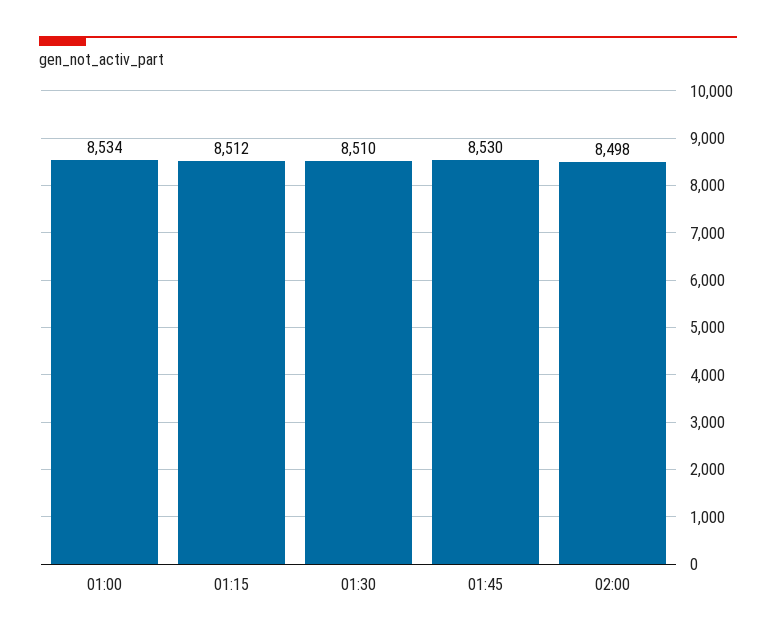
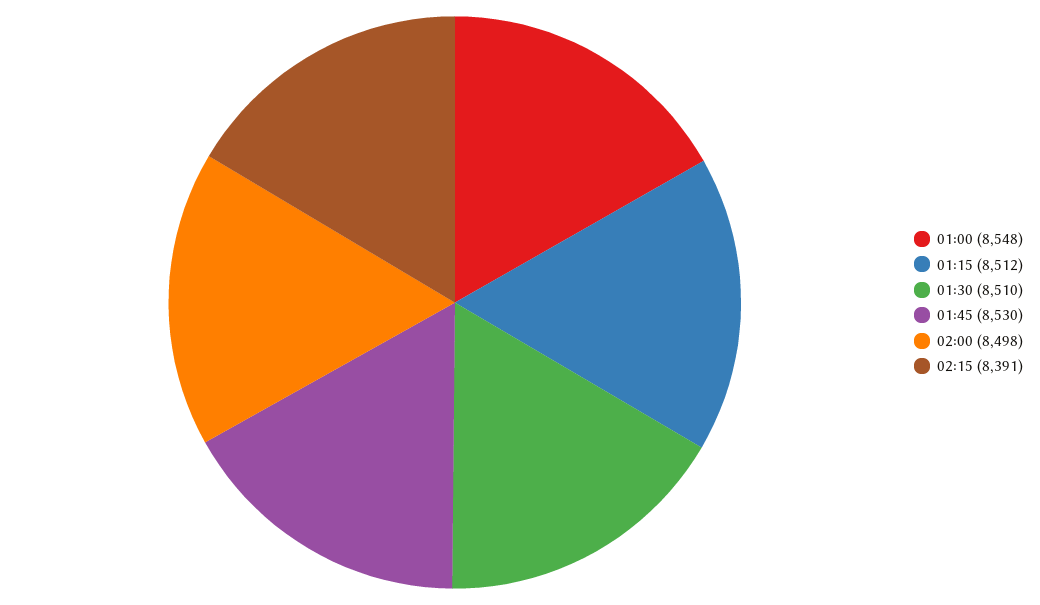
01:00: 8534 -> 8548
02:15: none -> 8391

